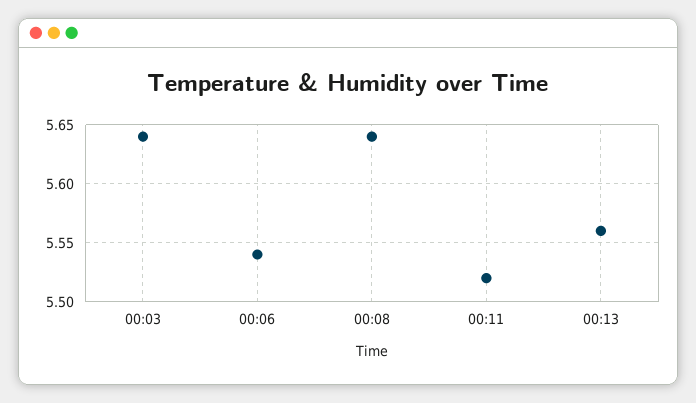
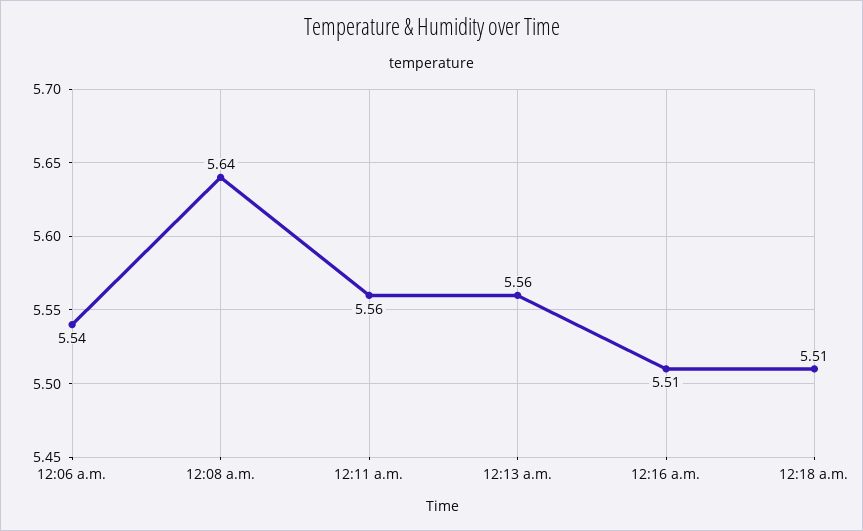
00:03: 5.64 -> none
00:11: 5.52 -> 5.56
12:16 a.m.: none -> 5.51
12:18 a.m.: none -> 5.51

